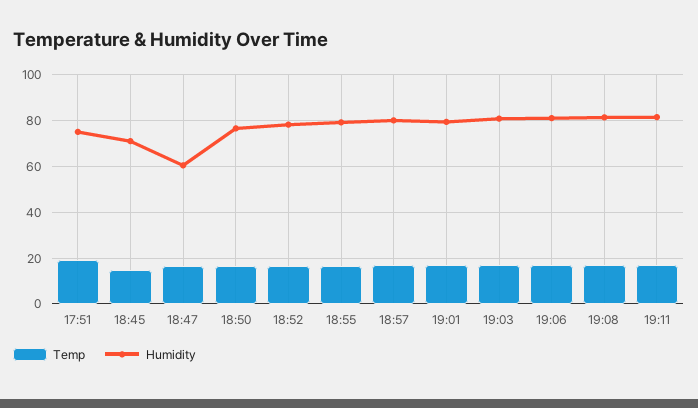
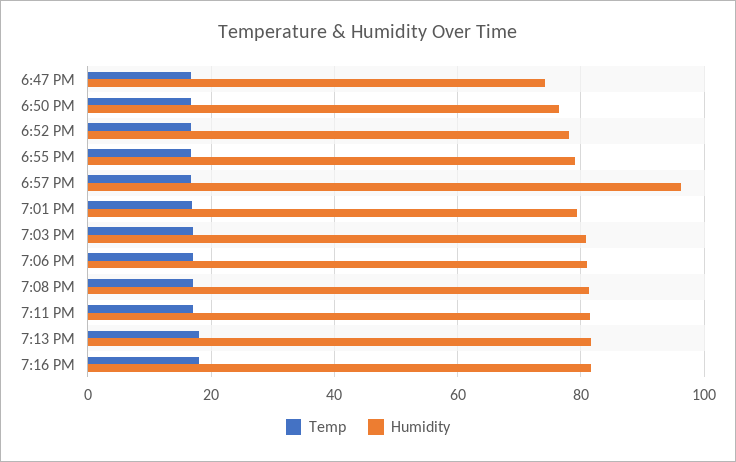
Temp, 17:51: 20 -> none
Humidity, 17:51: 75 -> none
Temp, 18:45: 15 -> none
Humidity, 18:45: 70 -> none
Humidity, 18:47: 60 -> 74
Humidity, 18:57: 80 -> 96
Temp, 7:13 PM: none -> 18
Humidity, 7:13 PM: none -> 82
Temp, 7:16 PM: none -> 18
Humidity, 7:16 PM: none -> 82

